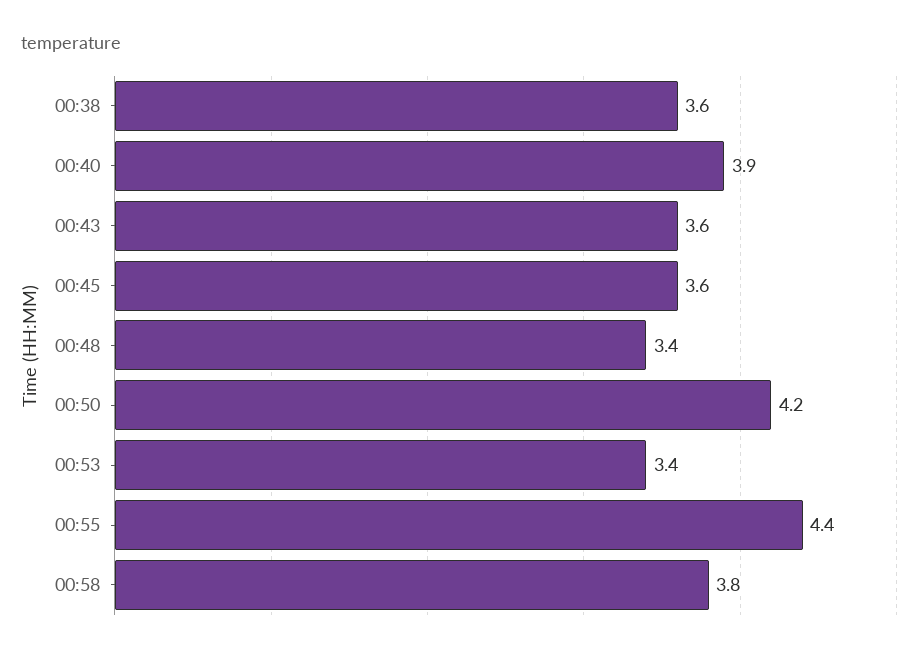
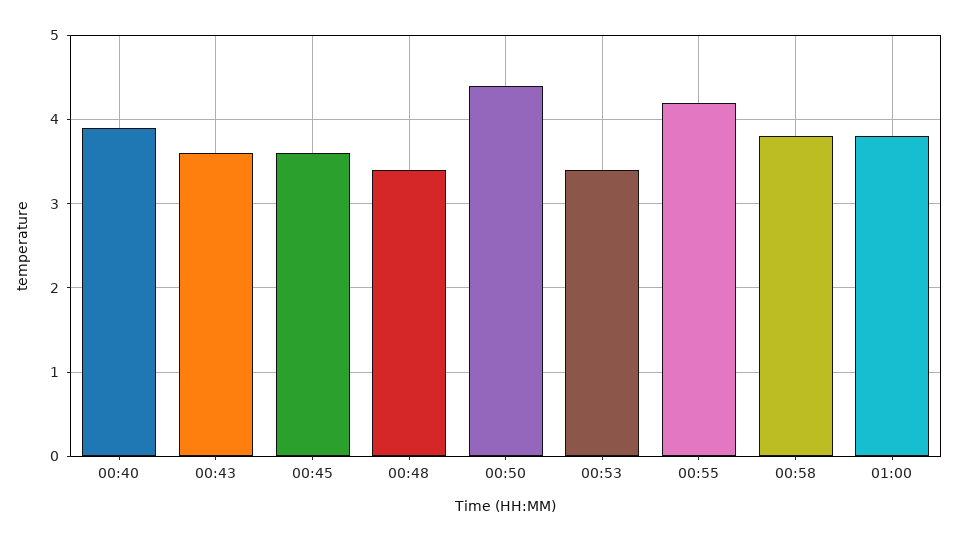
00:38: 3.6 -> none
00:50: 4.2 -> 4.4
00:55: 4.4 -> 4.2
01:00: none -> 3.8

